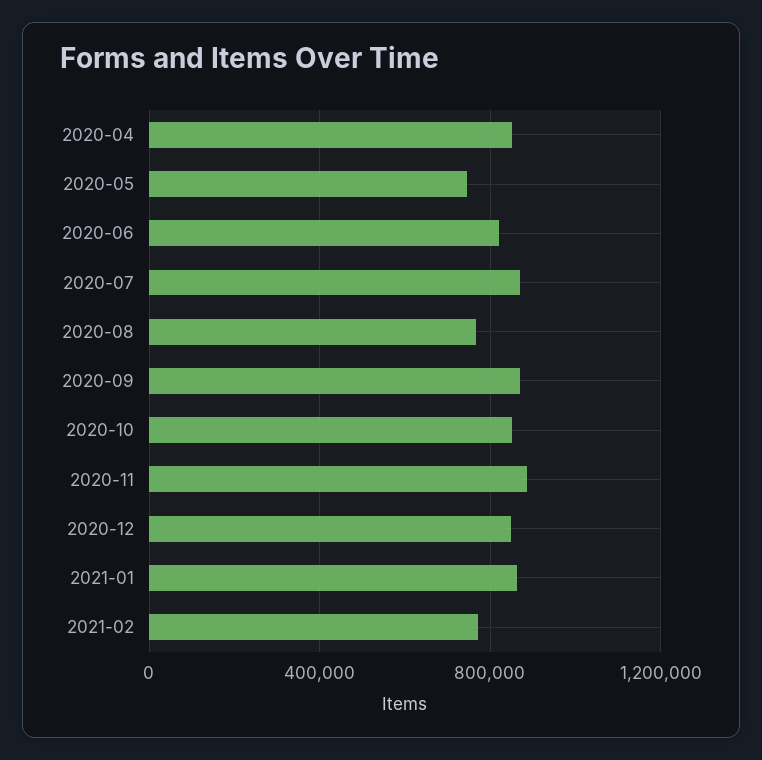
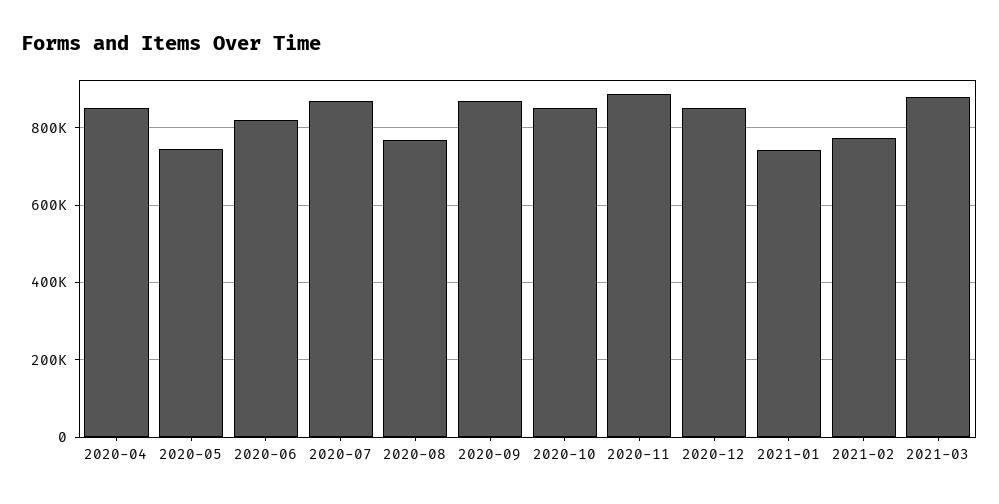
2021-01: 850000 -> 740000
2021-03: none -> 880000

